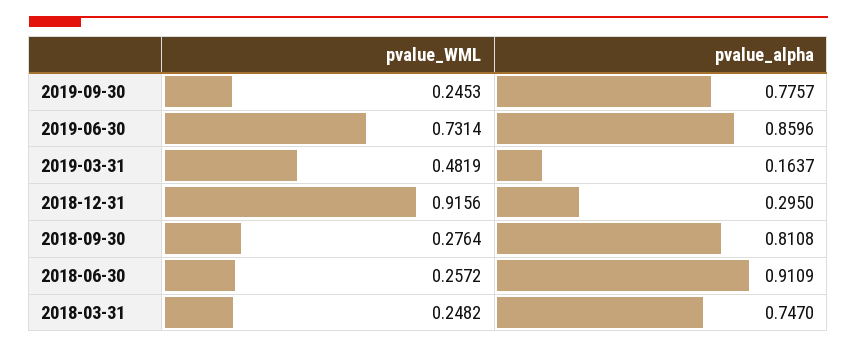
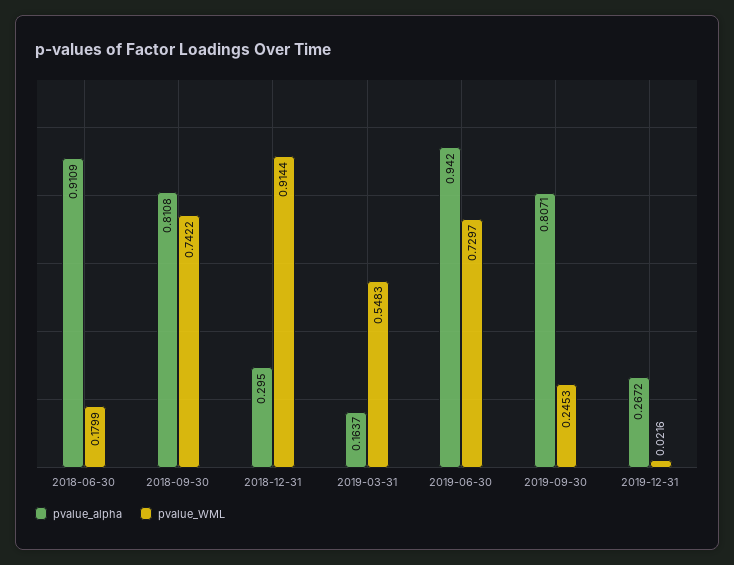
pvalue_alpha, 2019-09-30: 0.7757 -> 0.8071
pvalue_WML, 2019-06-30: 0.7314 -> 0.7297
pvalue_alpha, 2019-06-30: 0.8596 -> 0.942
pvalue_WML, 2019-03-31: 0.4819 -> 0.5483
pvalue_WML, 2018-12-31: 0.9156 -> 0.9144
pvalue_WML, 2018-09-30: 0.2764 -> 0.7422
pvalue_WML, 2018-06-30: 0.2572 -> 0.1799
pvalue_WML, 2018-03-31: 0.2482 -> none
pvalue_alpha, 2018-03-31: 0.747 -> none
pvalue_alpha, 2019-12-31: none -> 0.2672
pvalue_WML, 2019-12-31: none -> 0.0216

